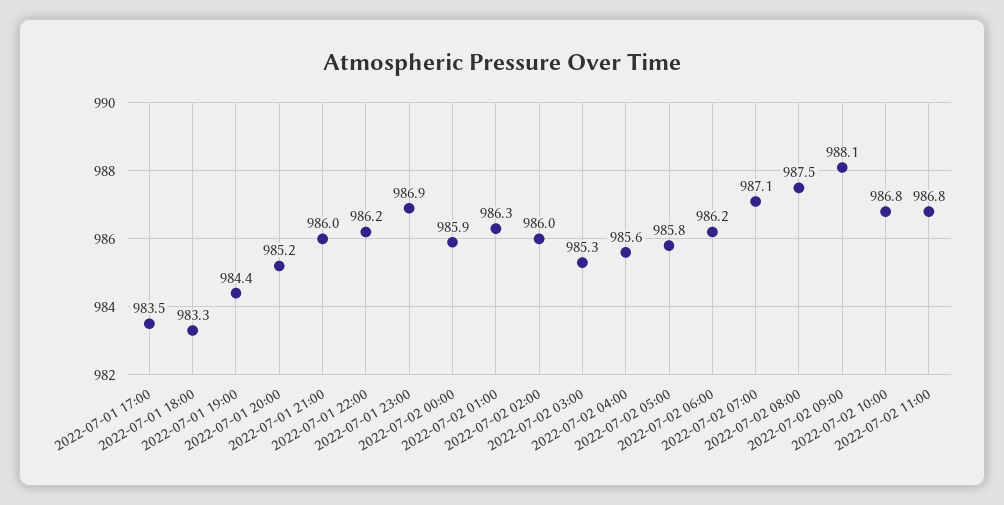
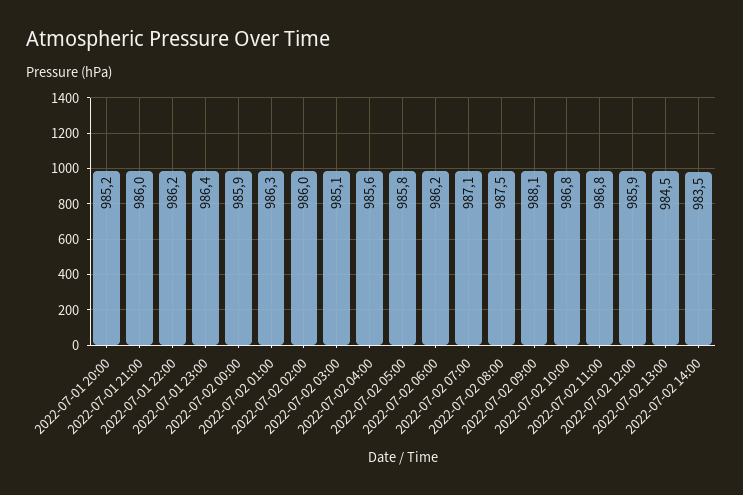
2022-07-01 17:00: 983.5 -> none
2022-07-01 18:00: 983.3 -> none
2022-07-01 19:00: 984.4 -> none
2022-07-01 23:00: 986.9 -> 986.4
2022-07-02 03:00: 985.3 -> 985.1
2022-07-02 12:00: none -> 985.9
2022-07-02 13:00: none -> 984.5
2022-07-02 14:00: none -> 983.5

